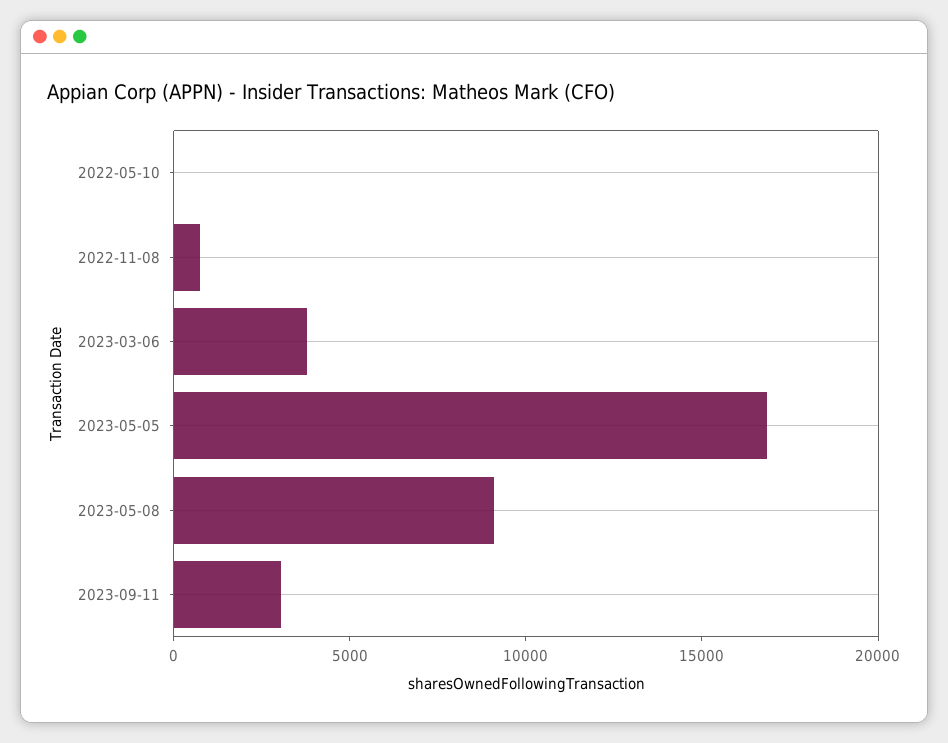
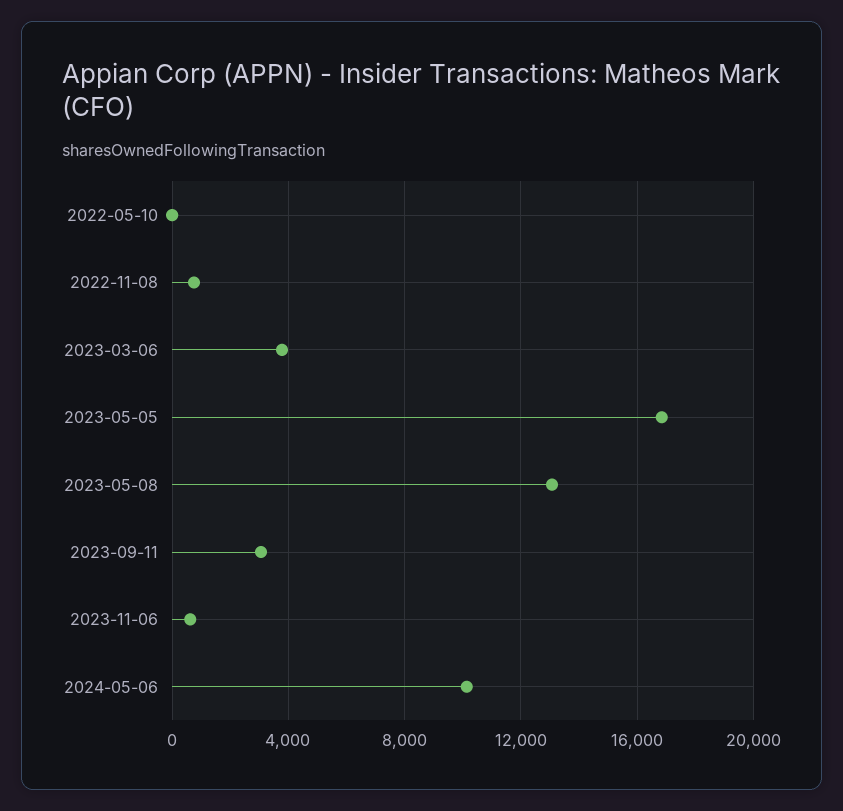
2023-05-08: 9000 -> 13000
2023-11-06: none -> 500
2024-05-06: none -> 10000

